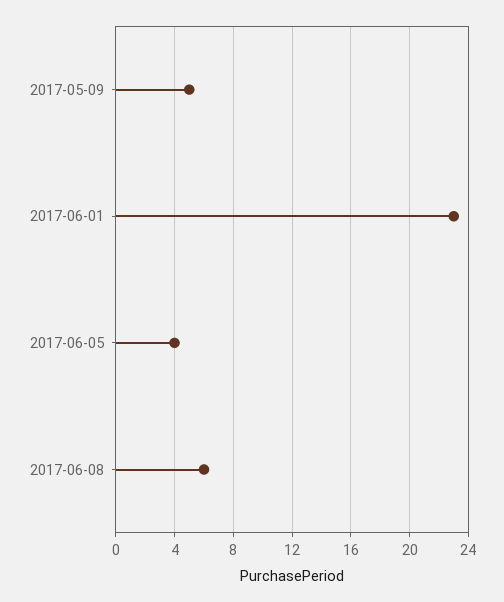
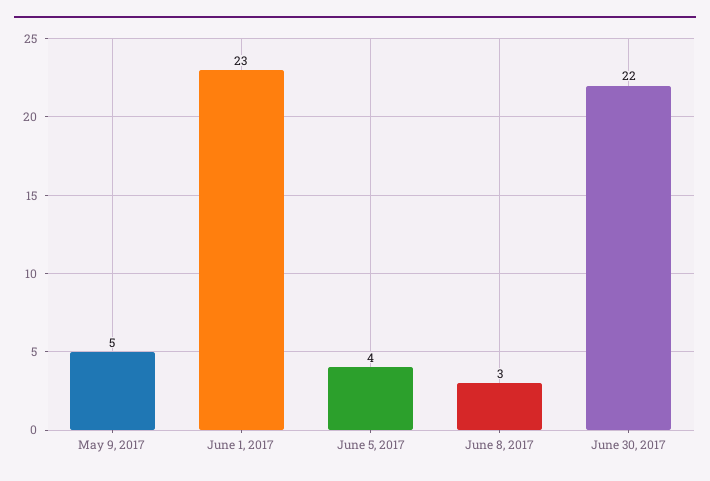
2017-06-08: 6 -> 3
June 30, 2017: none -> 22

